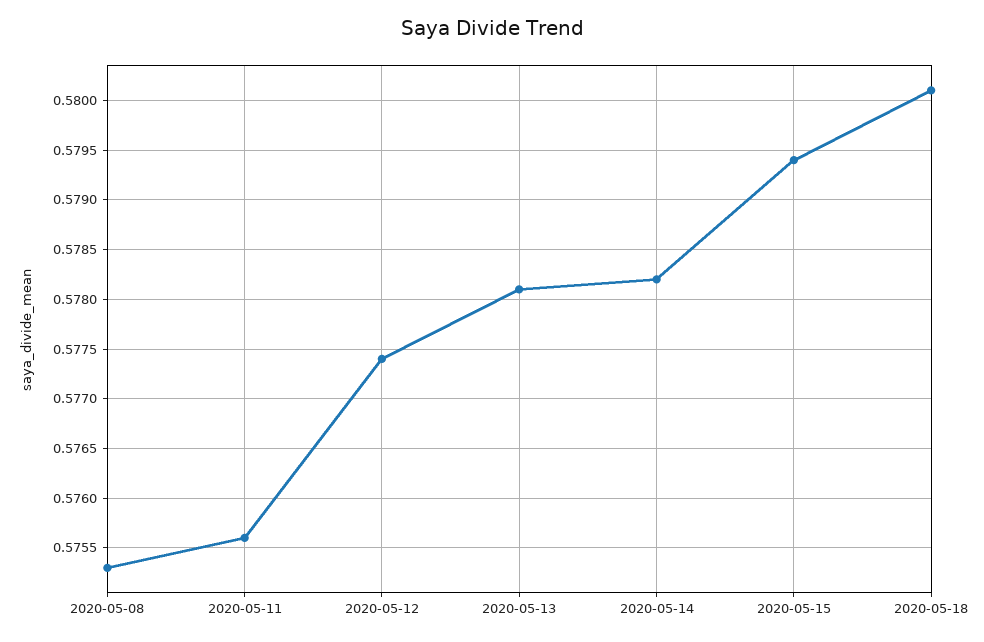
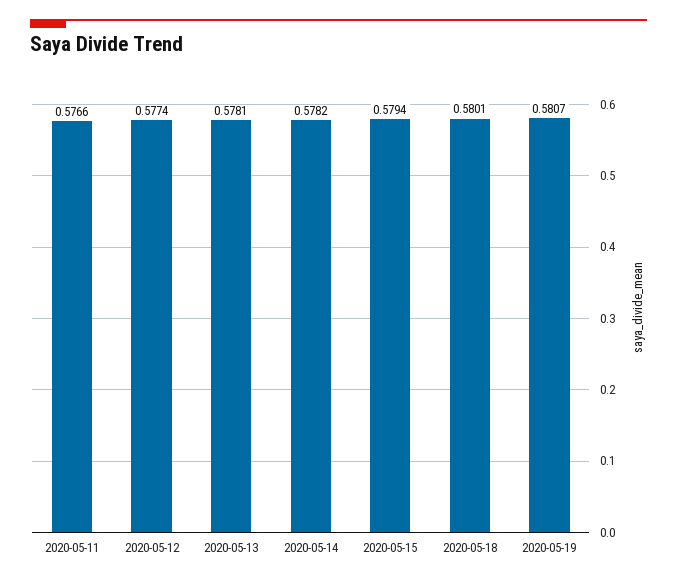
2020-05-08: 0.5753 -> none
2020-05-11: 0.5756 -> 0.5766
2020-05-19: none -> 0.5807

